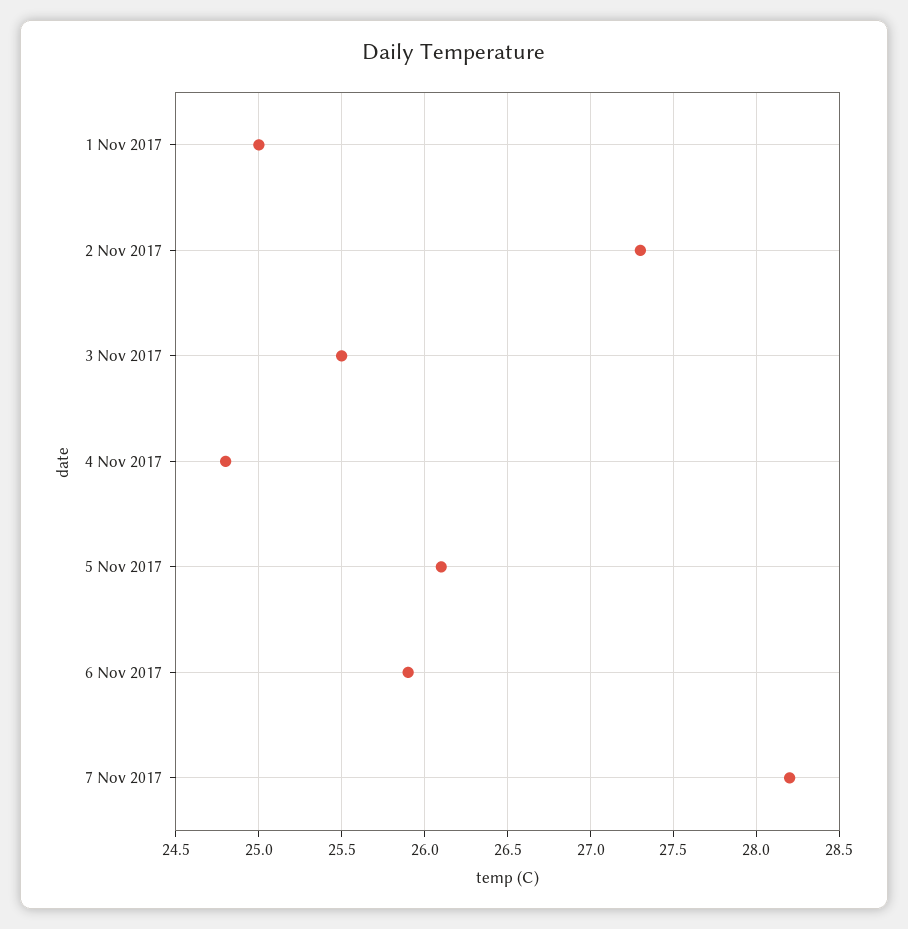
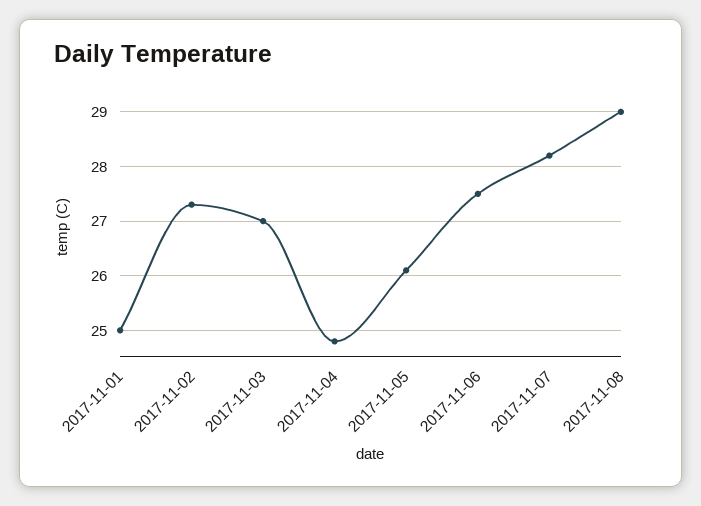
3 Nov 2017: 25.5 -> 27
6 Nov 2017: 25.9 -> 27.5
2017-11-08: none -> 29

